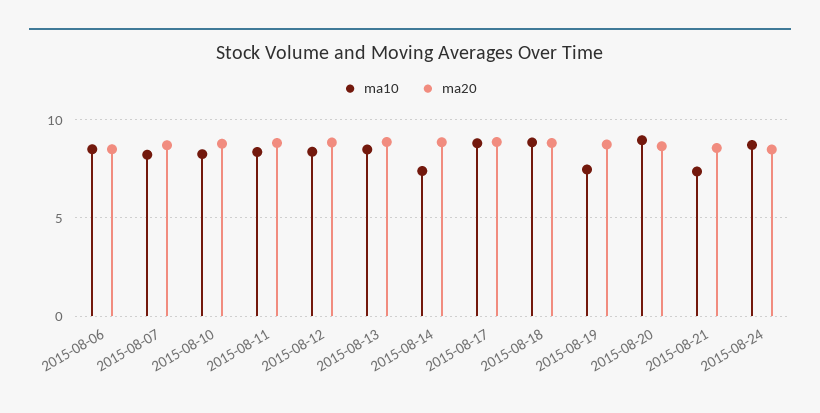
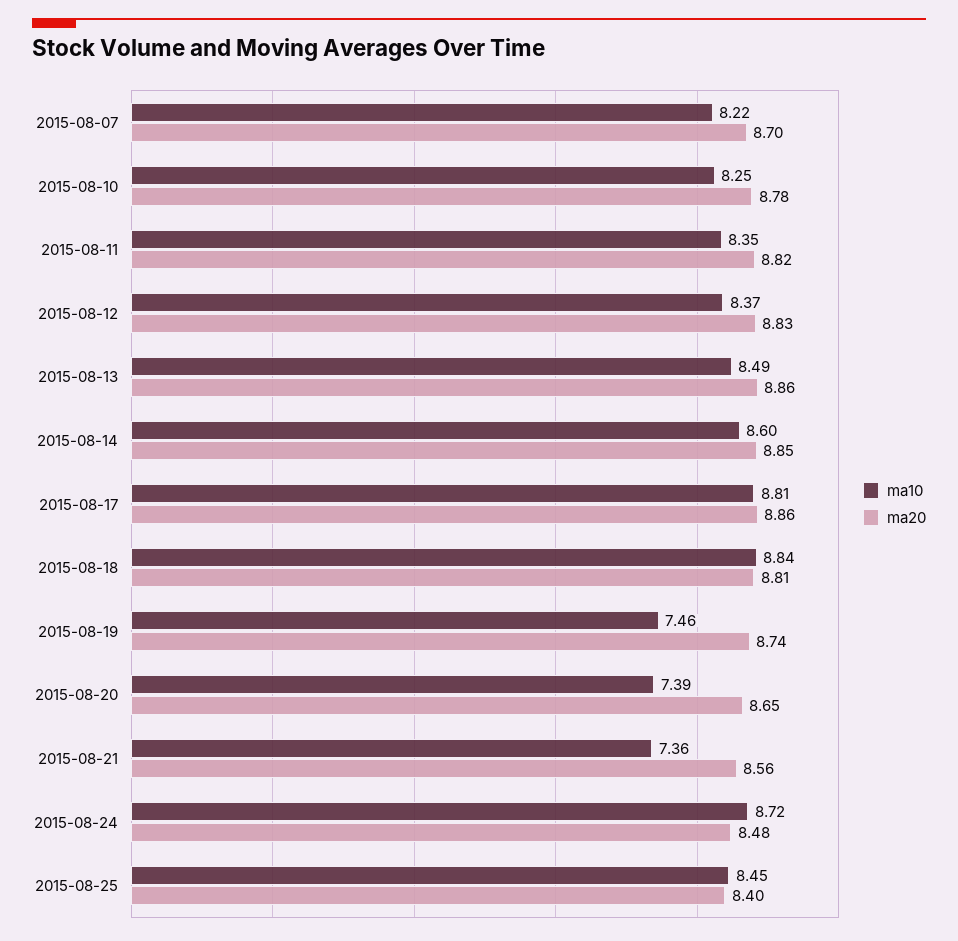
ma10, 2015-08-06: 8.5 -> none
ma20, 2015-08-06: 8.5 -> none
ma10, 2015-08-14: 7.5 -> 8.6
ma10, 2015-08-20: 9 -> 7.39
ma10, 2015-08-25: none -> 8.45
ma20, 2015-08-25: none -> 8.4

